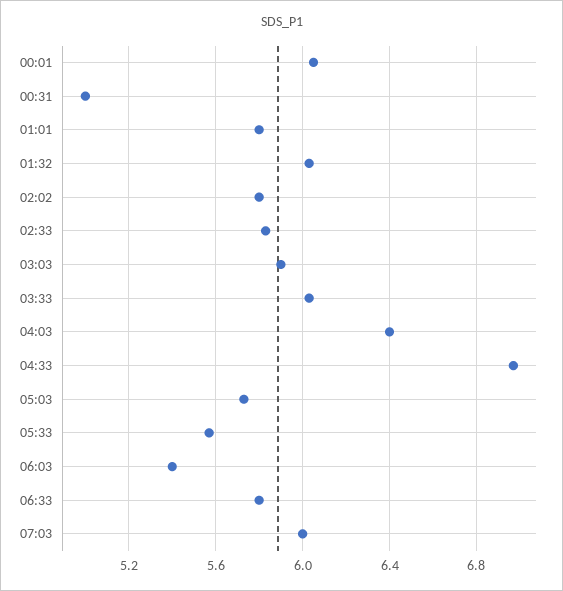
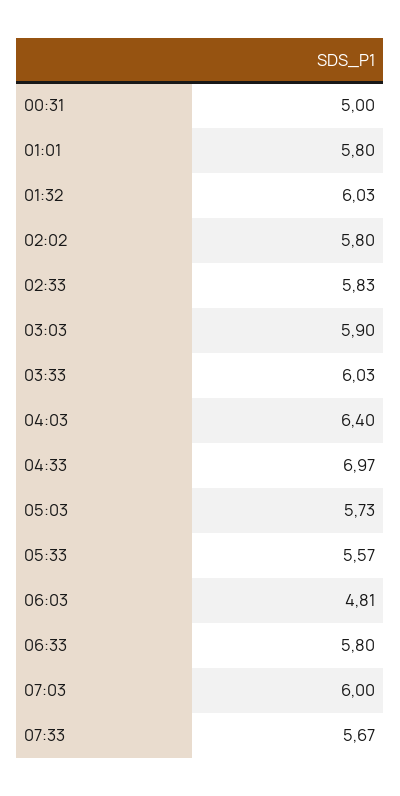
00:01: 6.05 -> none
06:03: 5.4 -> 4.81
07:33: none -> 5.67

